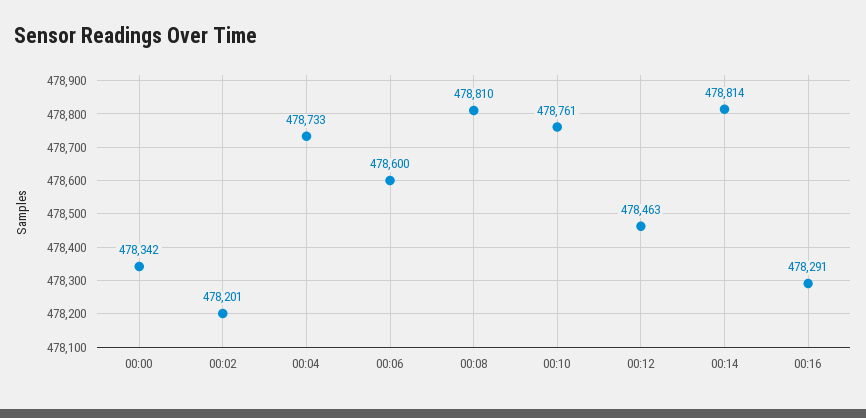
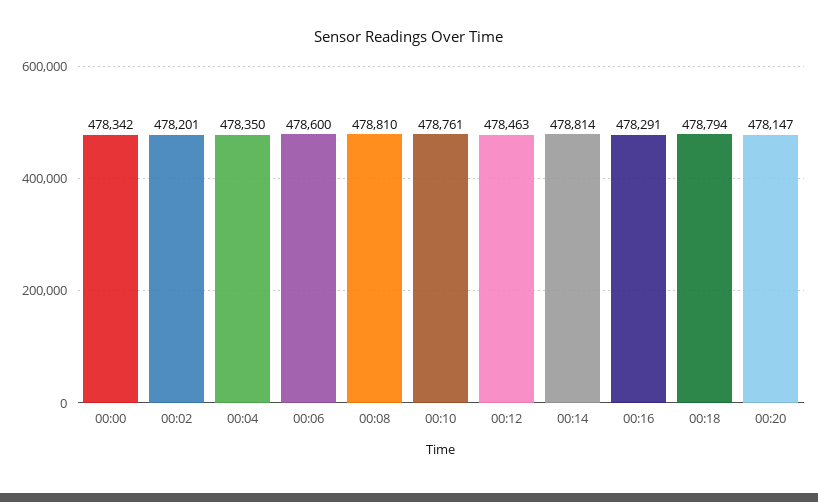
00:04: 478733 -> 478350
00:18: none -> 478794
00:20: none -> 478147

